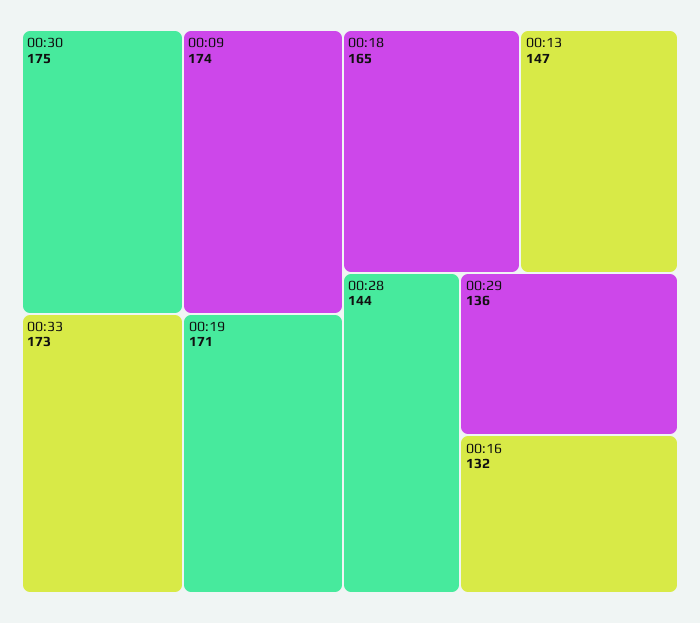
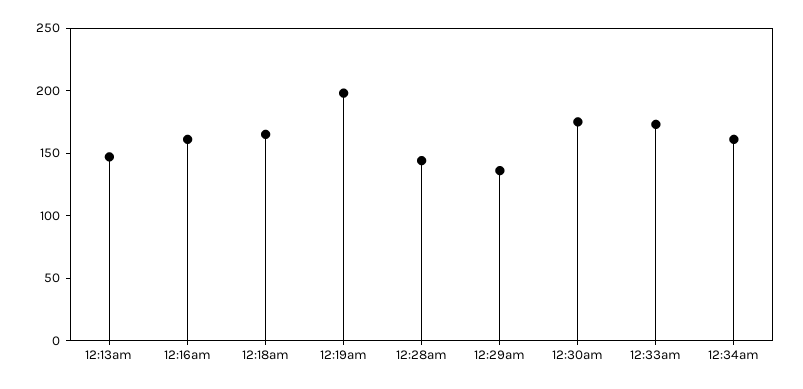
00:09: 174 -> none
00:19: 171 -> 200
00:16: 132 -> 160
12:34am: none -> 160

